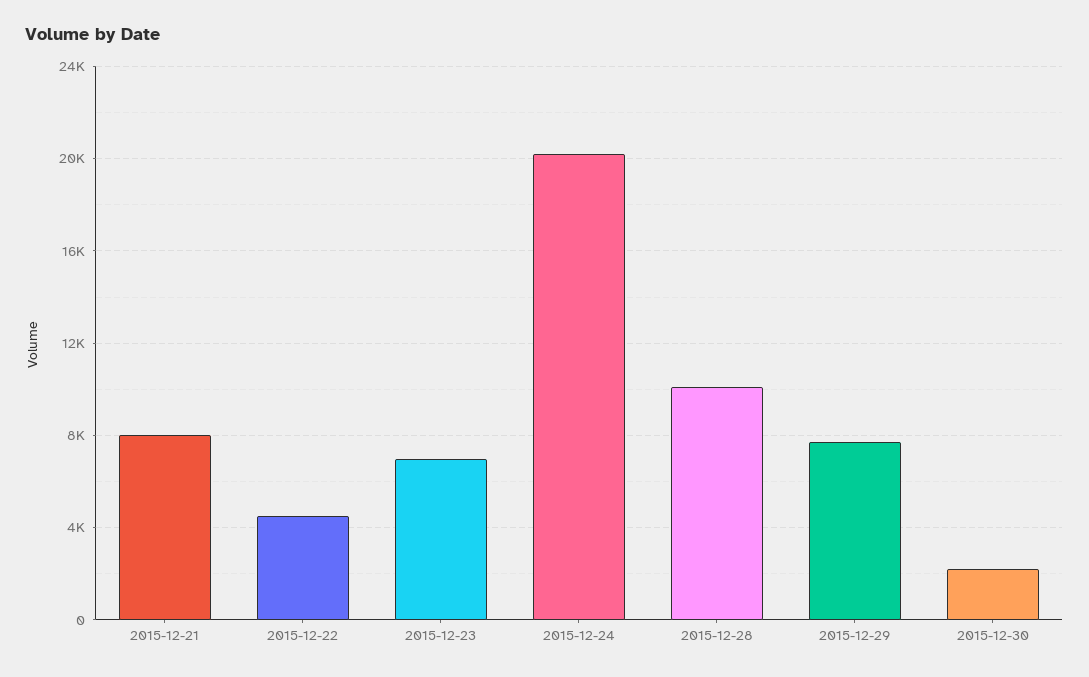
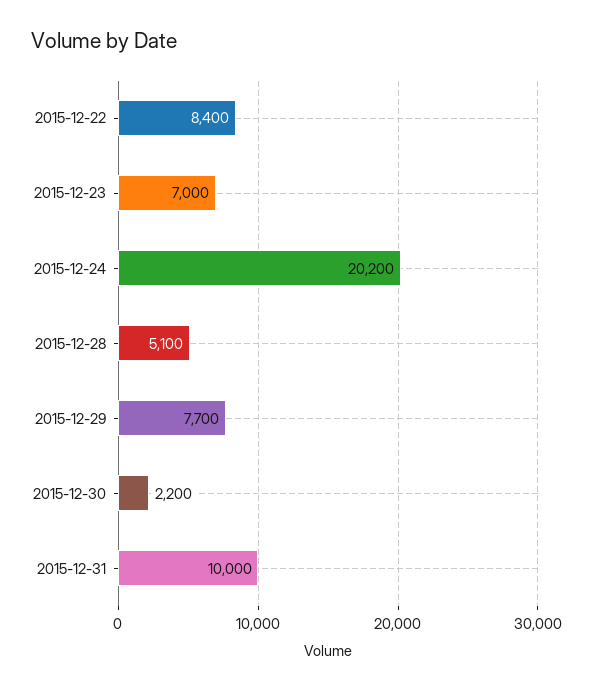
2015-12-21: 8000 -> none
2015-12-22: 4500 -> 8400
2015-12-28: 10000 -> 5100
2015-12-31: none -> 10000

